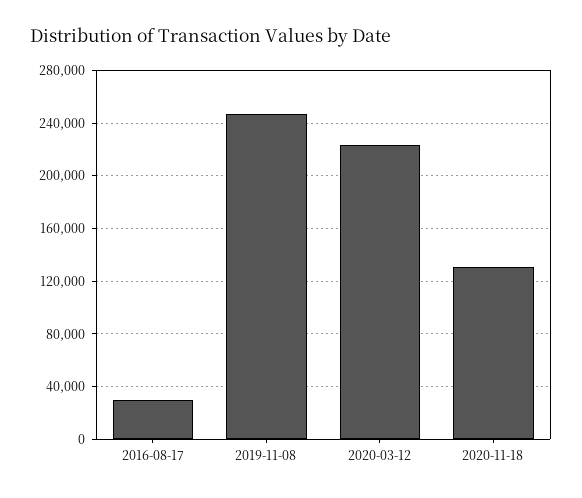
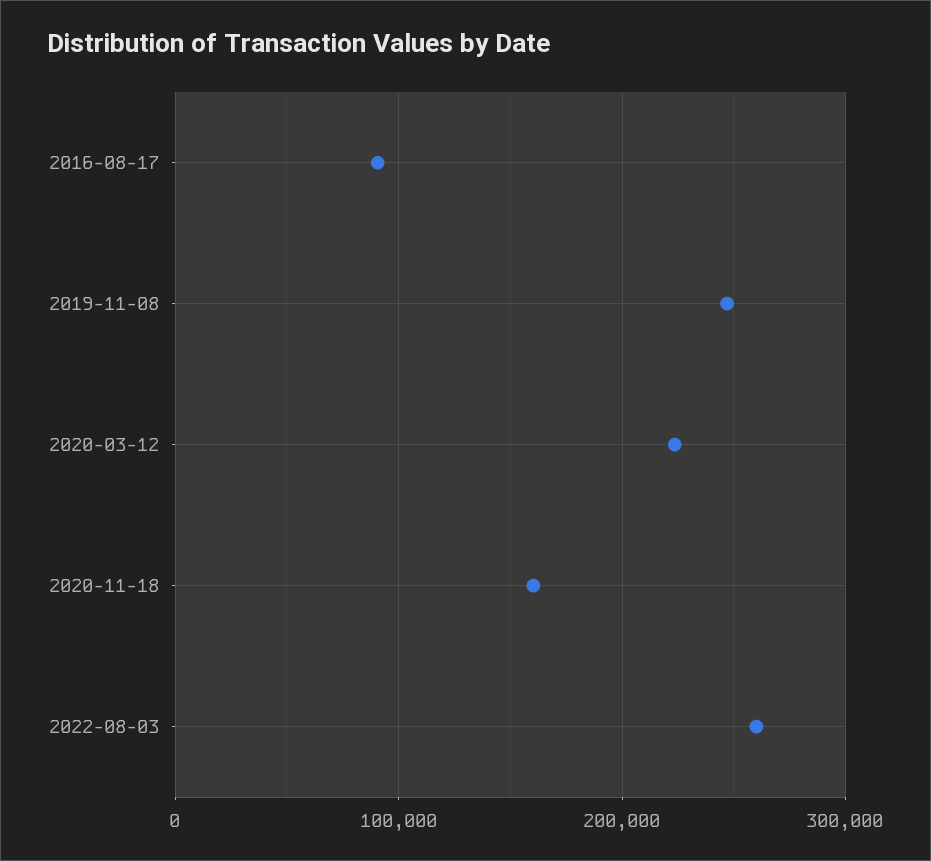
2016-08-17: 30000 -> 90000
2020-11-18: 130000 -> 160000
2022-08-03: none -> 260000

